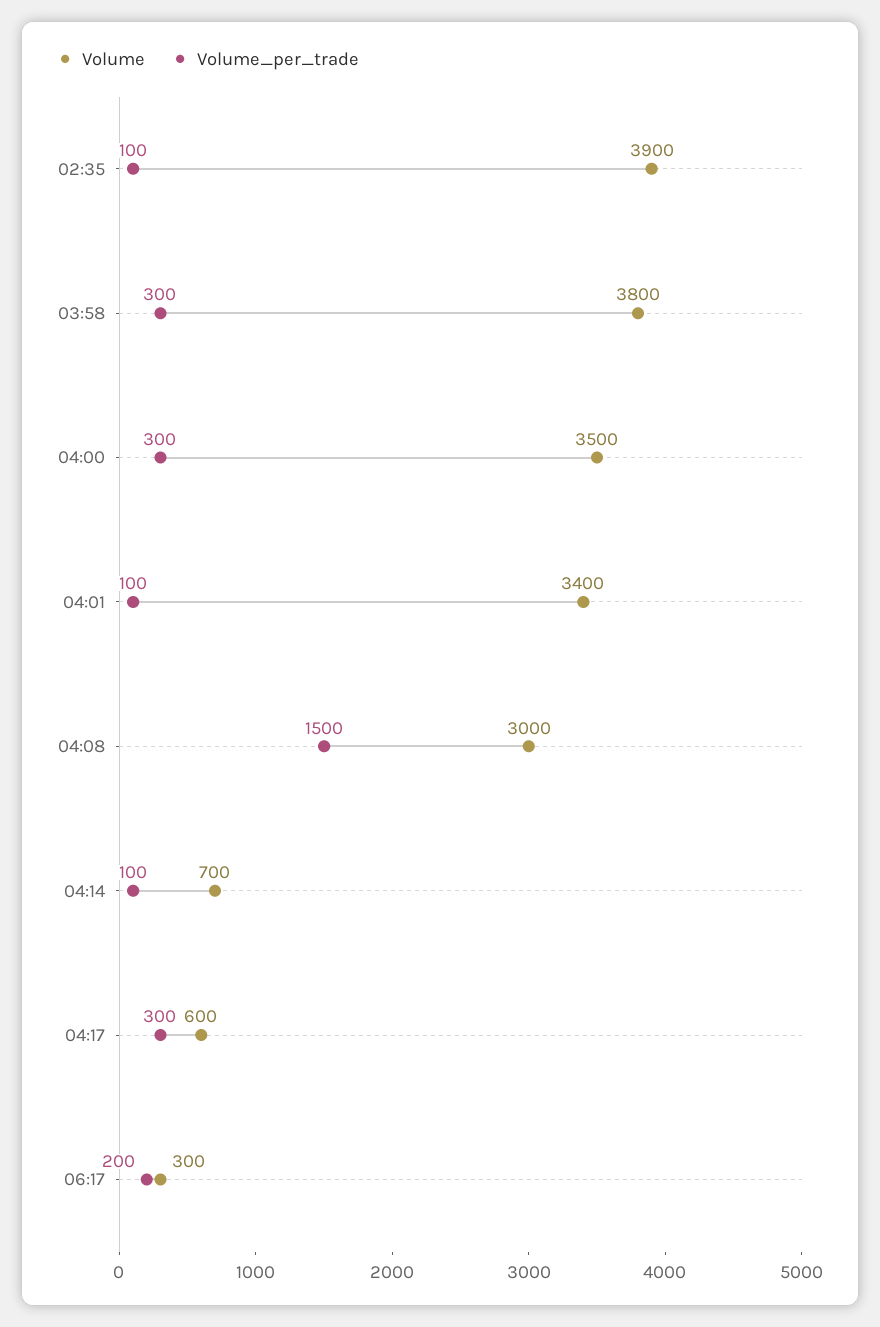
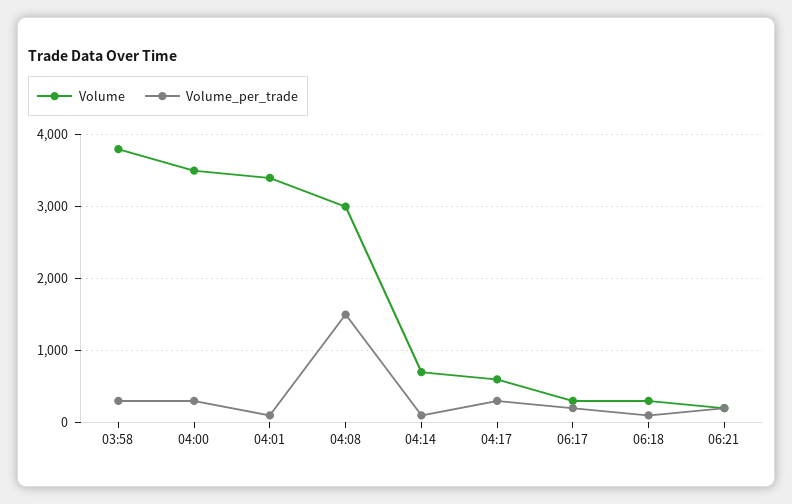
Volume, 02:35: 3900 -> none
Volume_per_trade, 02:35: 100 -> none
Volume, 06:18: none -> 300
Volume_per_trade, 06:18: none -> 100
Volume, 06:21: none -> 200
Volume_per_trade, 06:21: none -> 200

